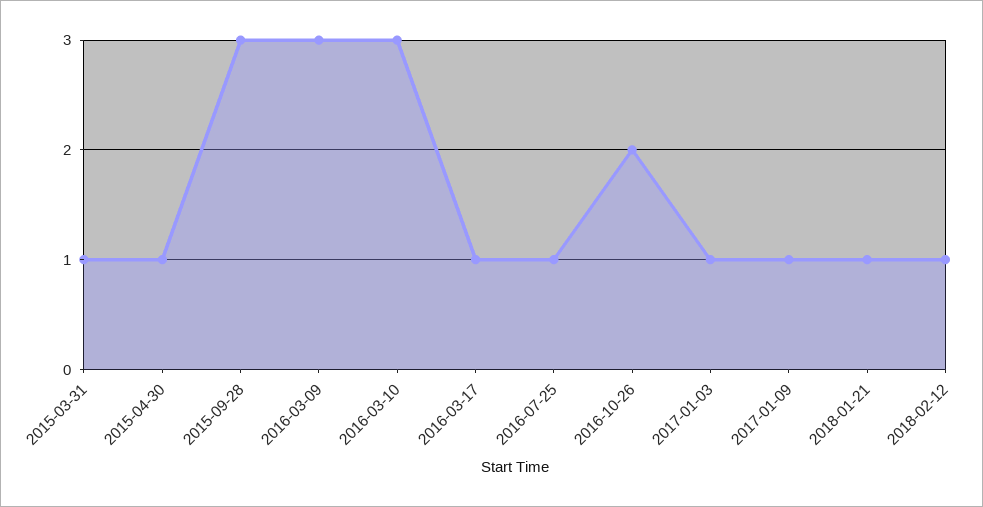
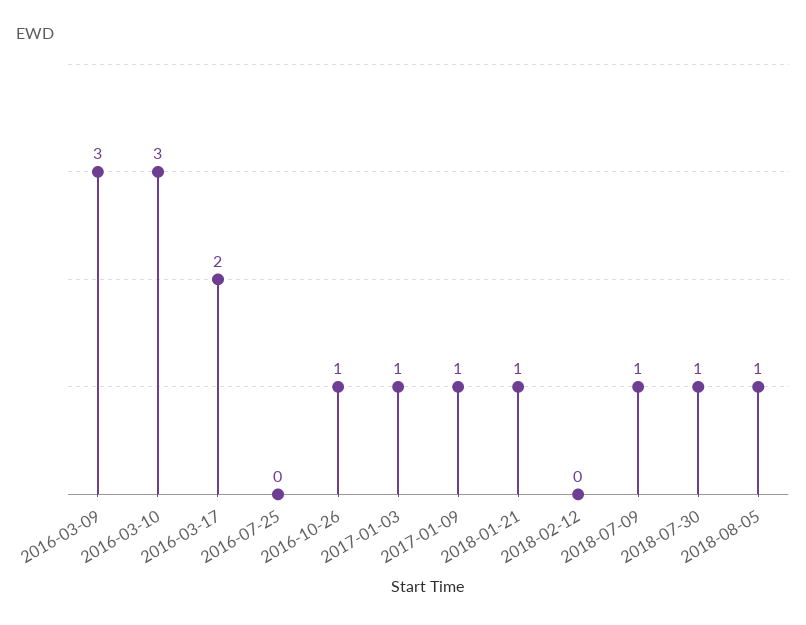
2015-03-31: 1 -> none
2015-04-30: 1 -> none
2015-09-28: 3 -> none
2016-03-17: 1 -> 2
2016-07-25: 1 -> 0
2016-10-26: 2 -> 1
2018-02-12: 1 -> 0
2018-07-09: none -> 1
2018-07-30: none -> 1
2018-08-05: none -> 1

